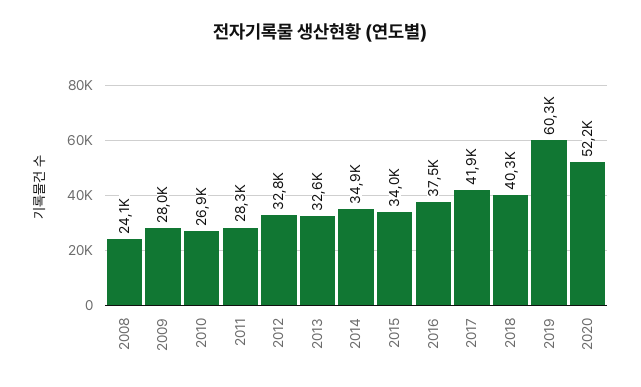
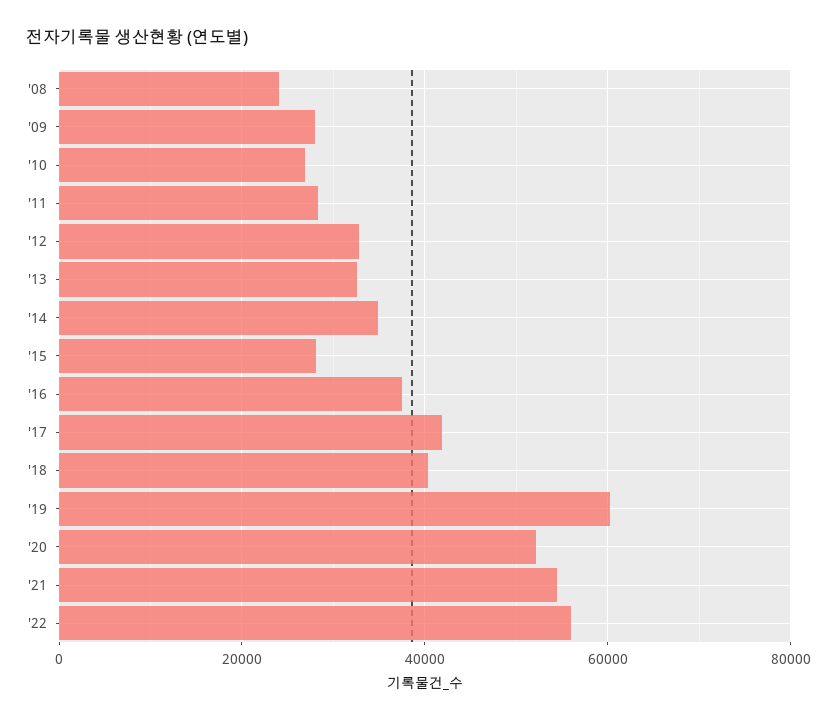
2015: 34000 -> 28000
'21: none -> 54000
'22: none -> 56000

